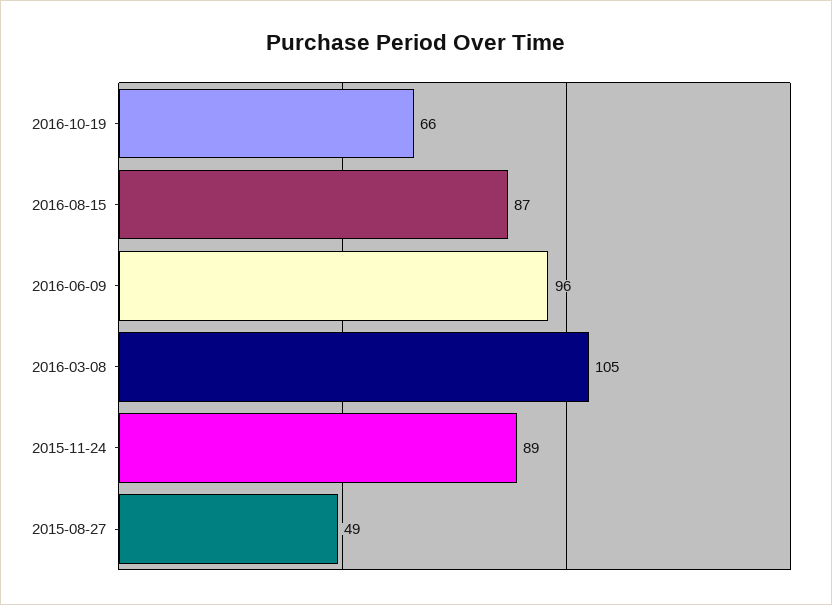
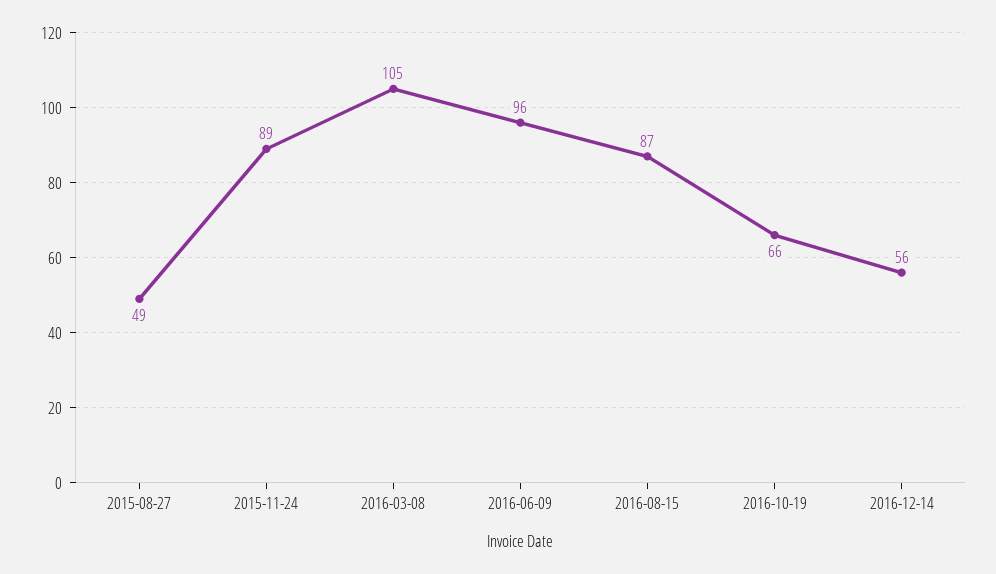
2016-12-14: none -> 56

